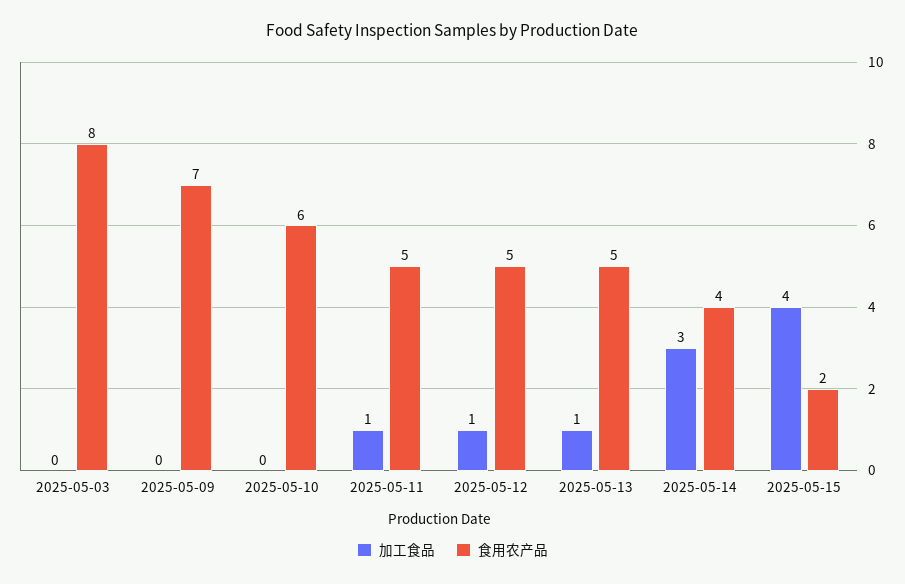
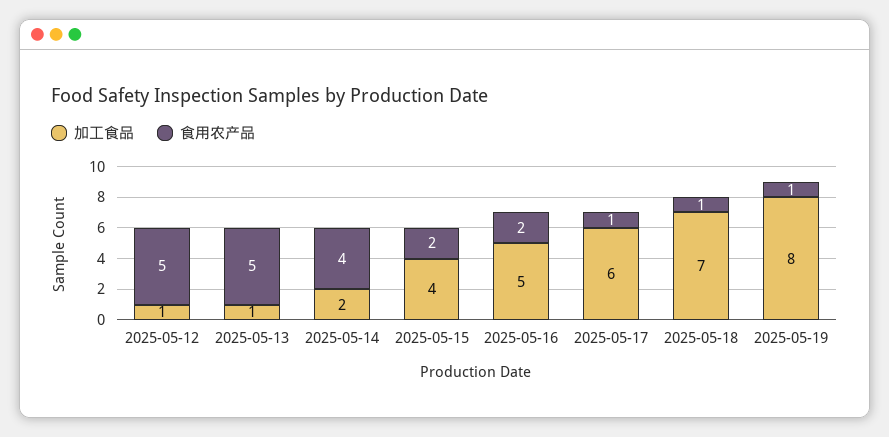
加工食品, 2025-05-03: 0 -> none
食用农产品, 2025-05-03: 8 -> none
加工食品, 2025-05-09: 0 -> none
食用农产品, 2025-05-09: 7 -> none
加工食品, 2025-05-10: 0 -> none
食用农产品, 2025-05-10: 6 -> none
加工食品, 2025-05-11: 1 -> none
食用农产品, 2025-05-11: 5 -> none
加工食品, 2025-05-14: 3 -> 2
加工食品, 2025-05-16: none -> 5
食用农产品, 2025-05-16: none -> 2
加工食品, 2025-05-17: none -> 6
食用农产品, 2025-05-17: none -> 1
加工食品, 2025-05-18: none -> 7
食用农产品, 2025-05-18: none -> 1
加工食品, 2025-05-19: none -> 8
食用农产品, 2025-05-19: none -> 1

